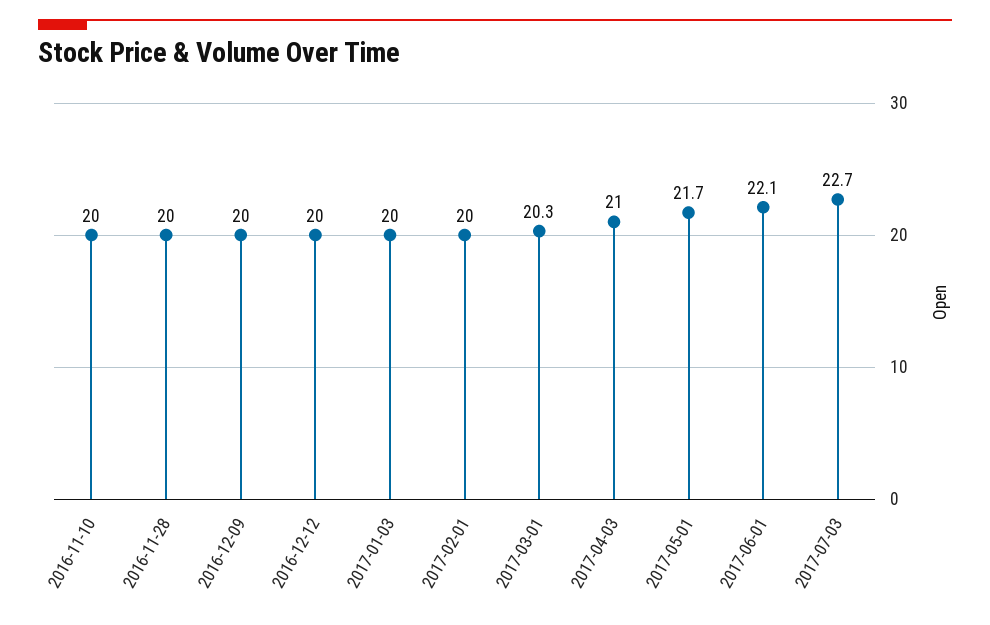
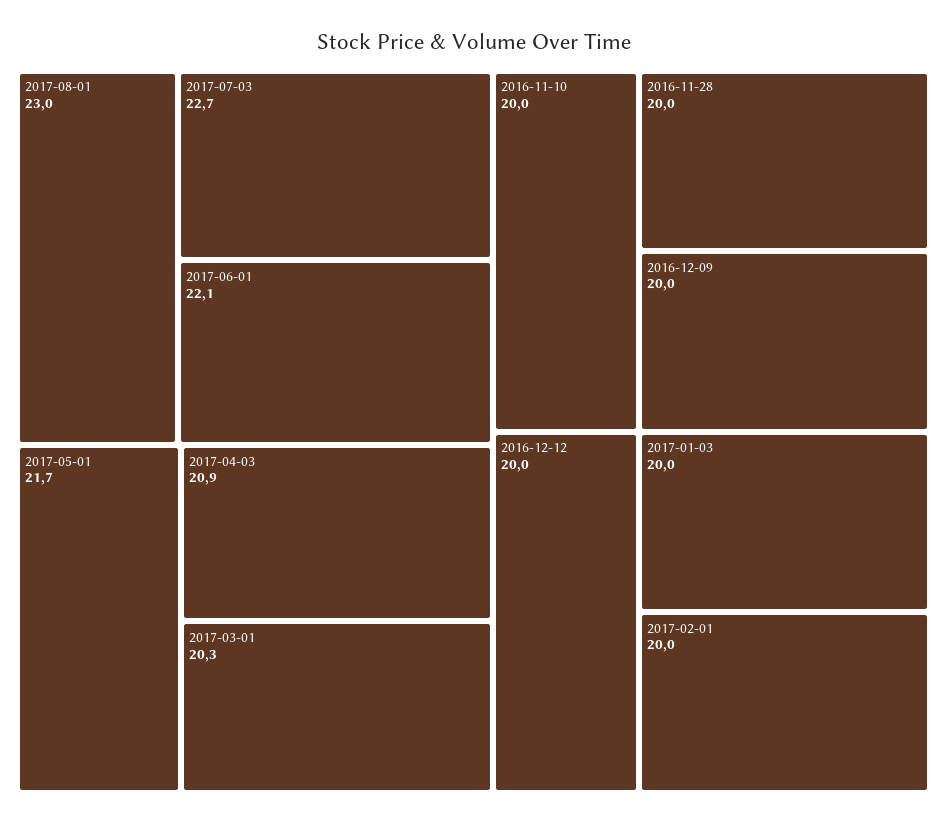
2017-04-03: 21 -> 20.9
2017-08-01: none -> 23

